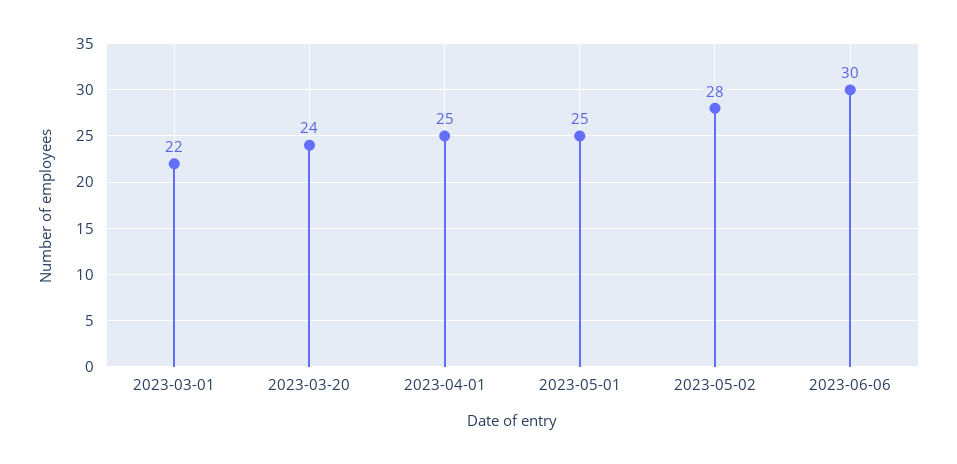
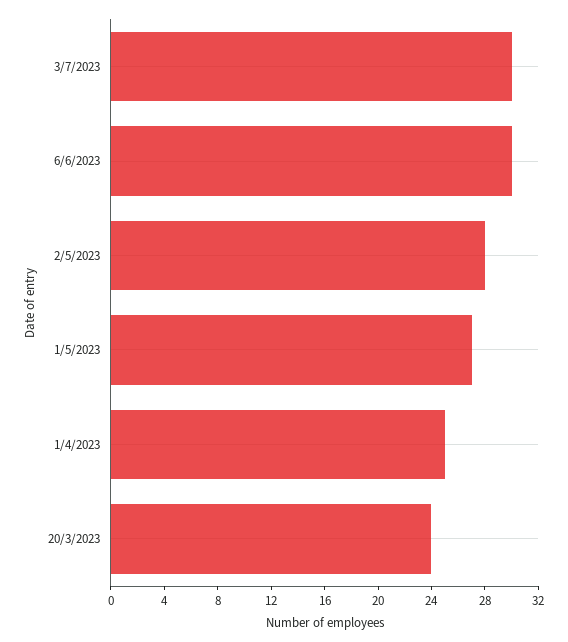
2023-03-01: 22 -> none
2023-05-01: 25 -> 27
3/7/2023: none -> 30

